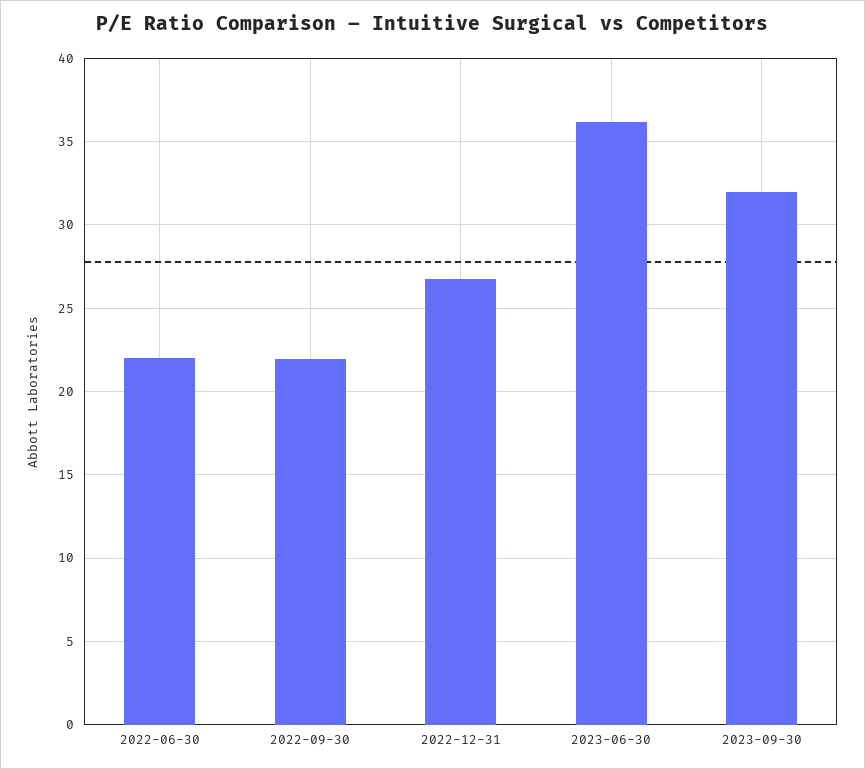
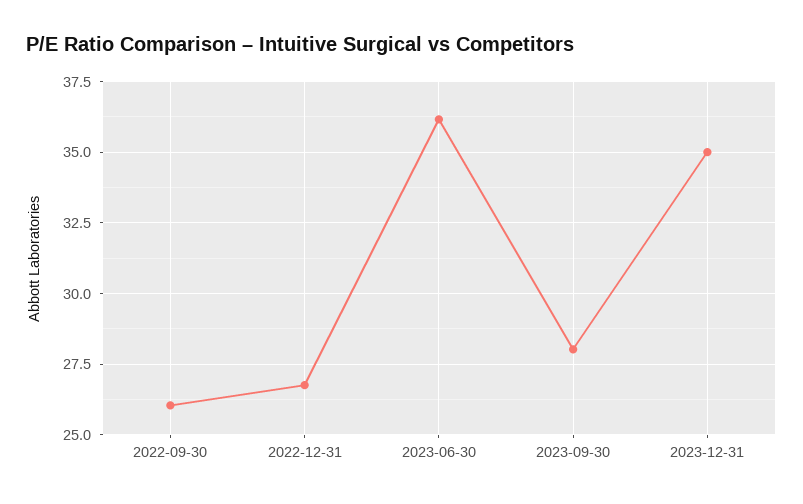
2022-06-30: 22 -> none
2022-09-30: 22 -> 26
2023-09-30: 32 -> 28
2023-12-31: none -> 35

